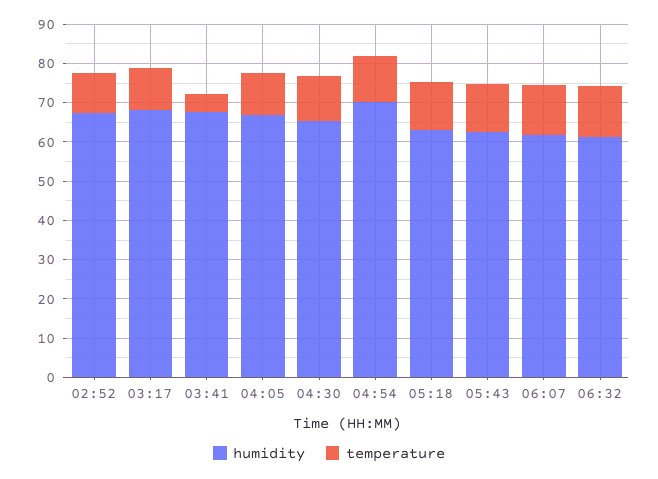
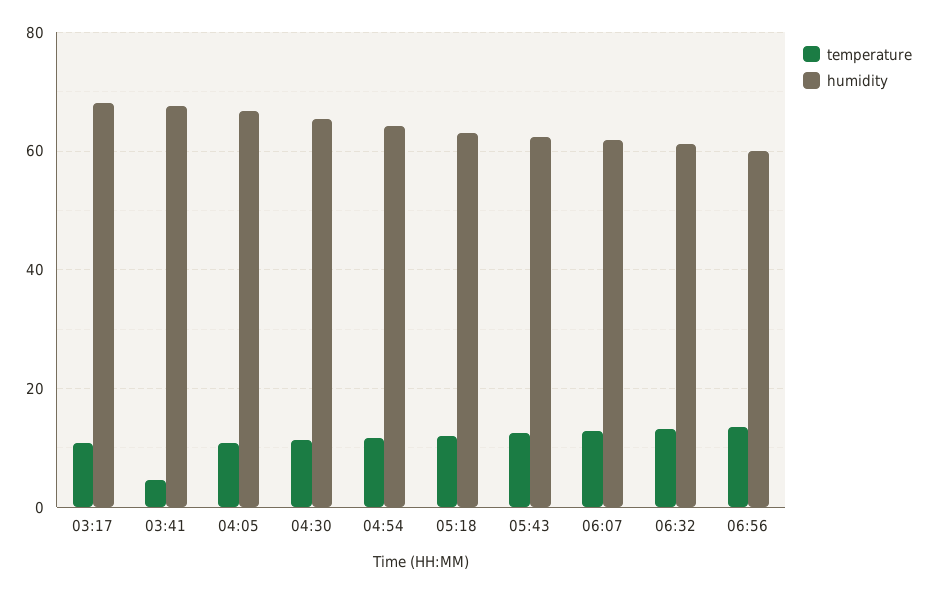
humidity, 02:52: 67.5 -> none
temperature, 02:52: 10 -> none
humidity, 04:54: 70 -> 64
temperature, 06:56: none -> 14
humidity, 06:56: none -> 60

